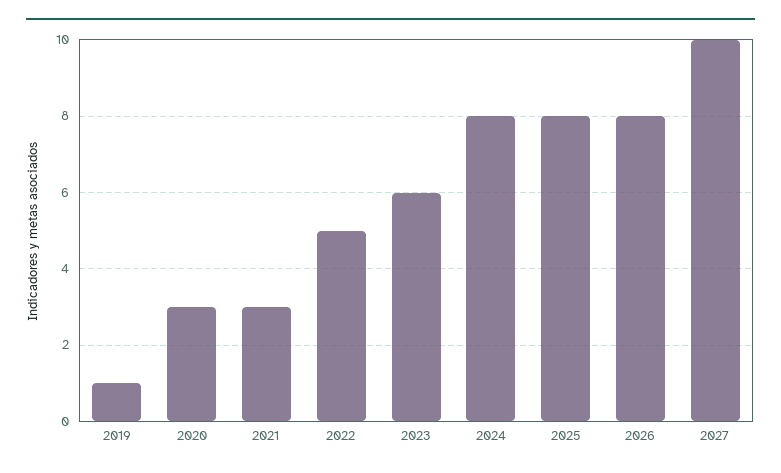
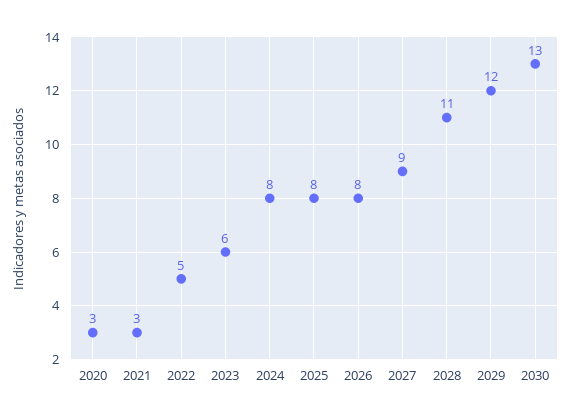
2019: 1 -> none
2027: 10 -> 9
2028: none -> 11
2029: none -> 12
2030: none -> 13

